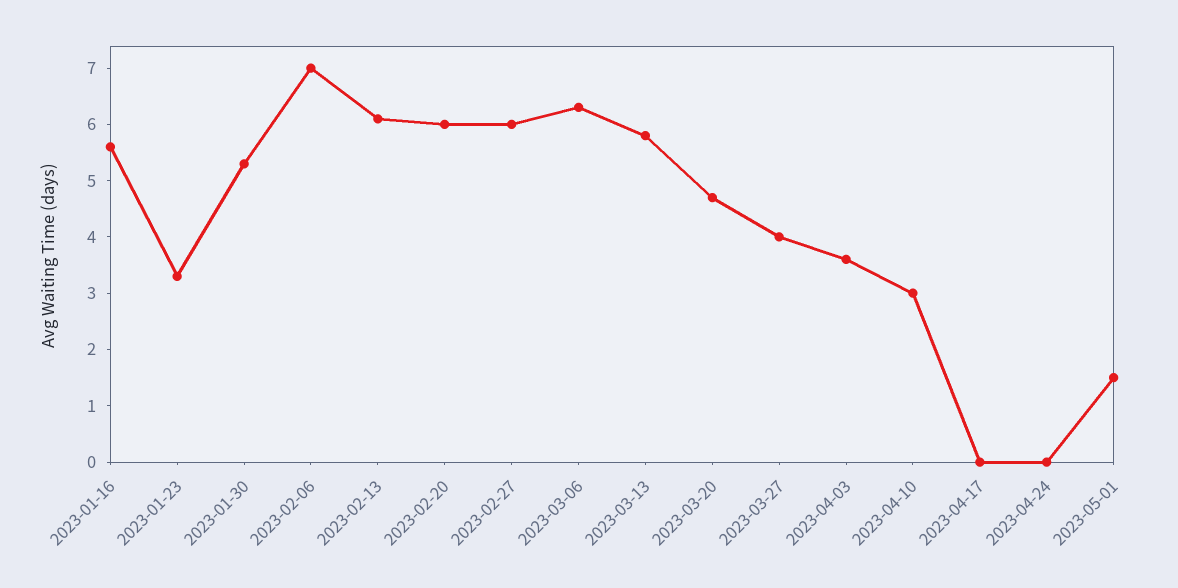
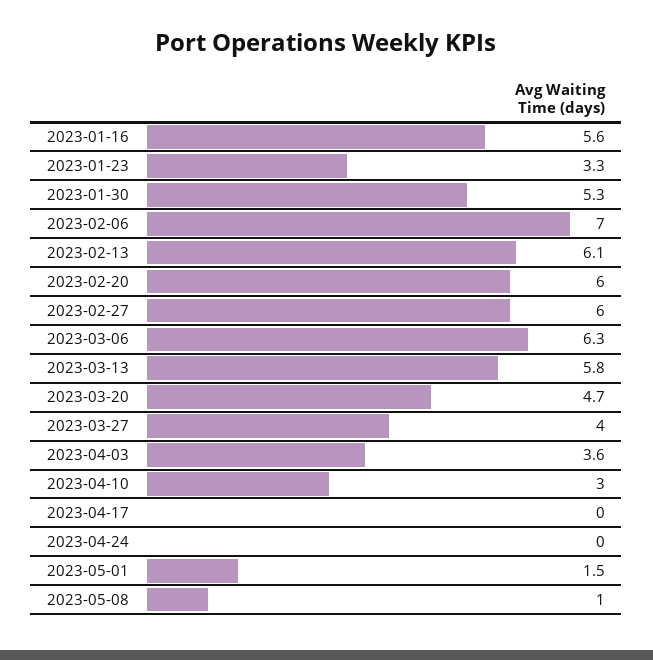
2023-05-08: none -> 1

